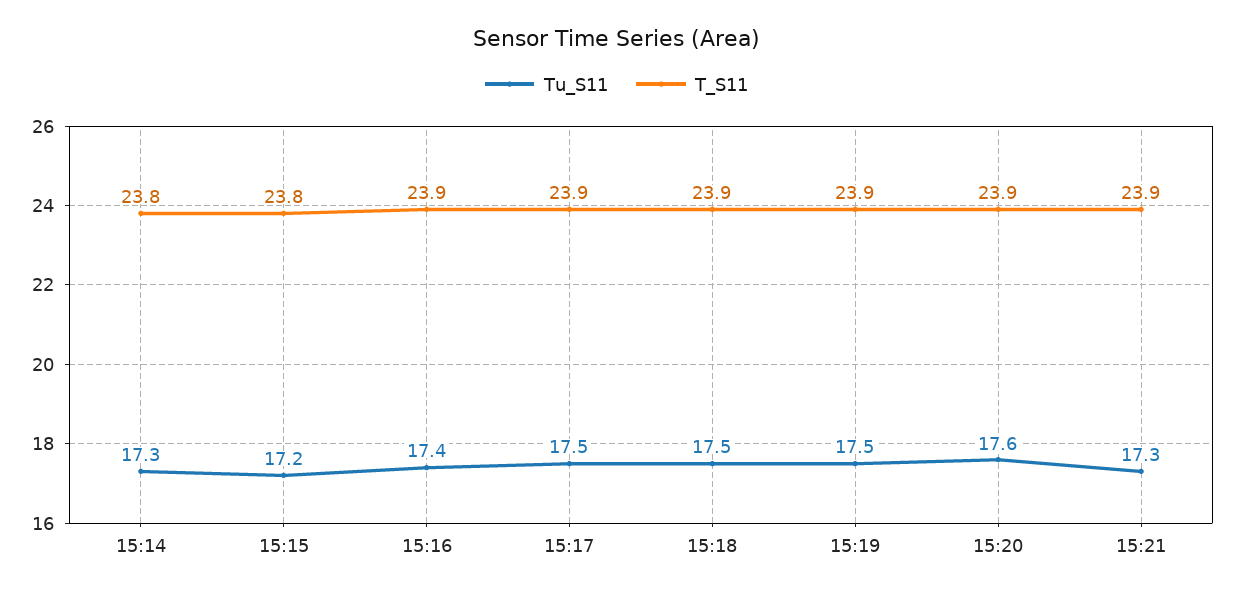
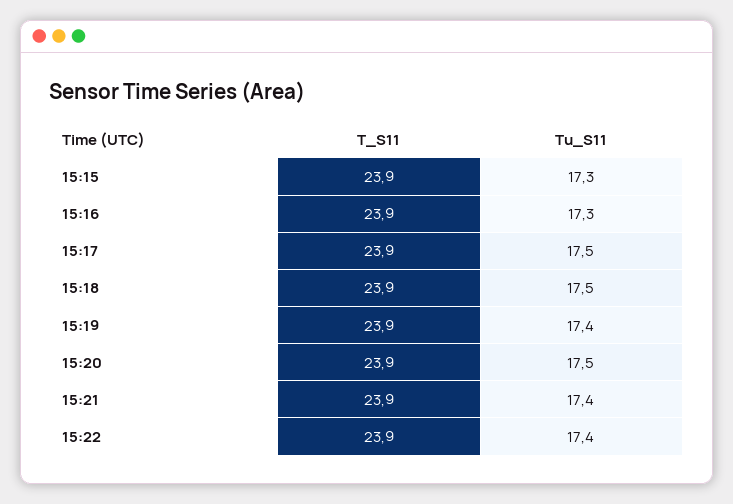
Tu_S11, 15:14: 17.3 -> none
T_S11, 15:14: 23.8 -> none
Tu_S11, 15:15: 17.2 -> 17.3
T_S11, 15:15: 23.8 -> 23.9
Tu_S11, 15:16: 17.4 -> 17.3
Tu_S11, 15:19: 17.5 -> 17.4
Tu_S11, 15:20: 17.6 -> 17.5
Tu_S11, 15:21: 17.3 -> 17.4
T_S11, 15:22: none -> 23.9
Tu_S11, 15:22: none -> 17.4

